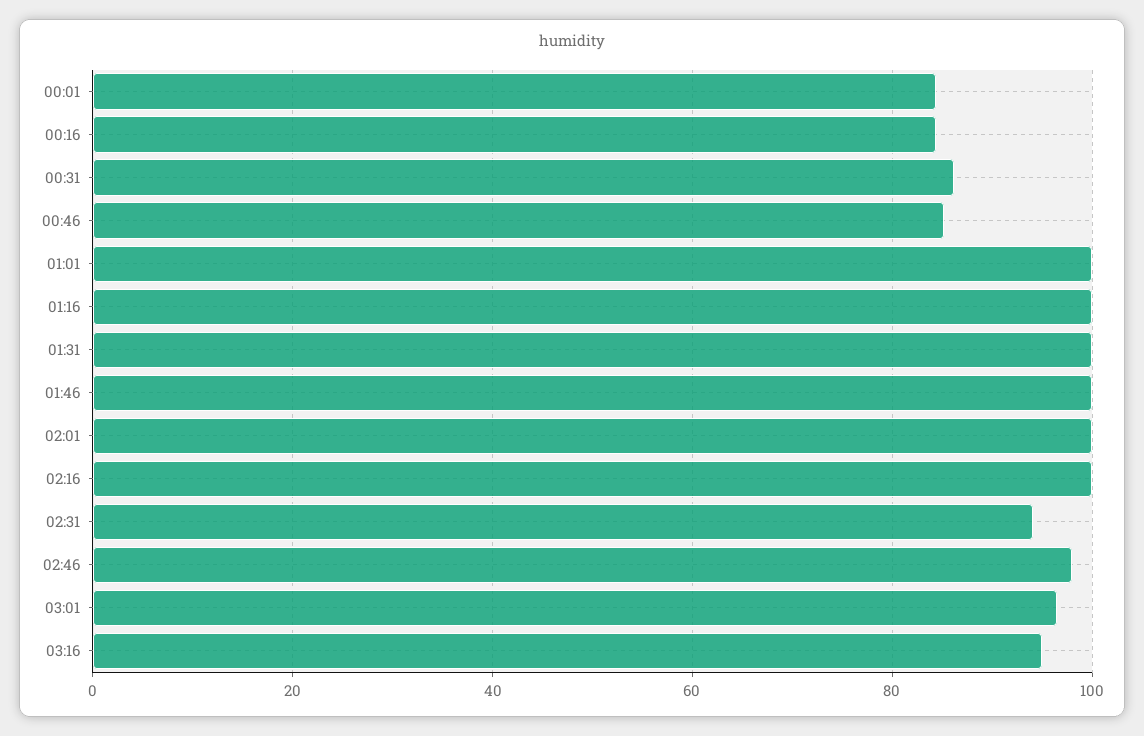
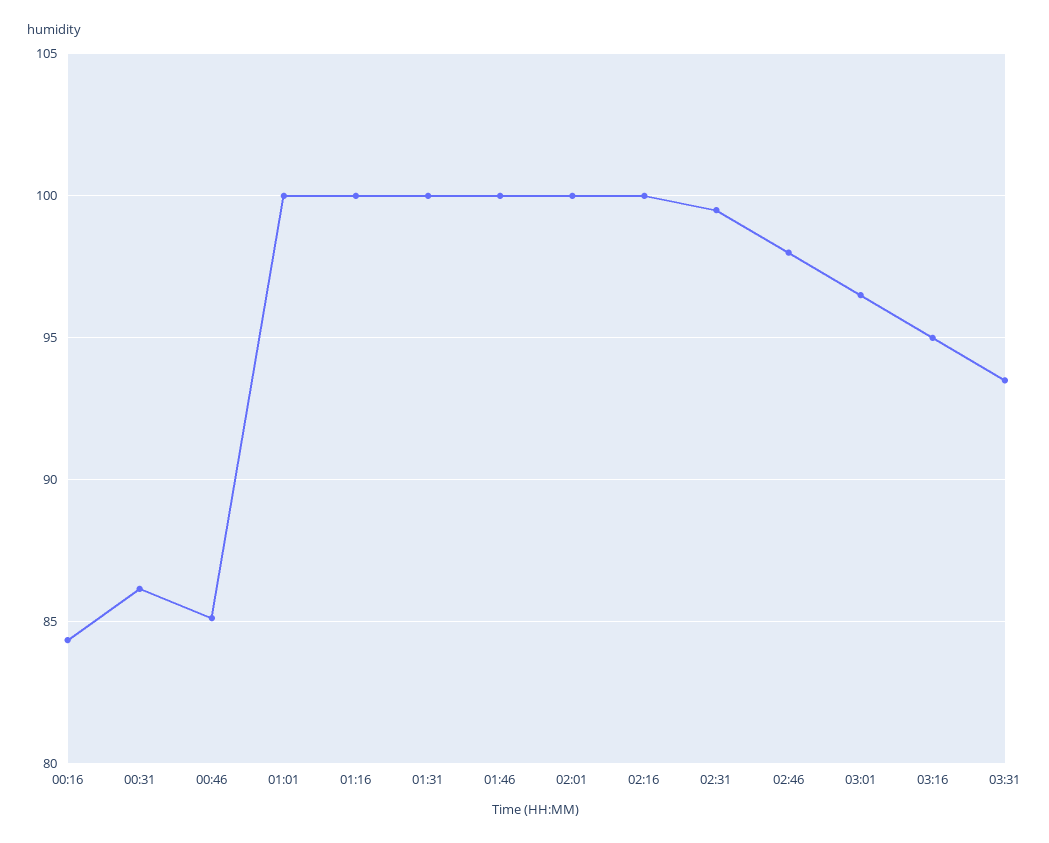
00:01: 84 -> none
02:31: 94 -> 99.5
03:31: none -> 93.5

